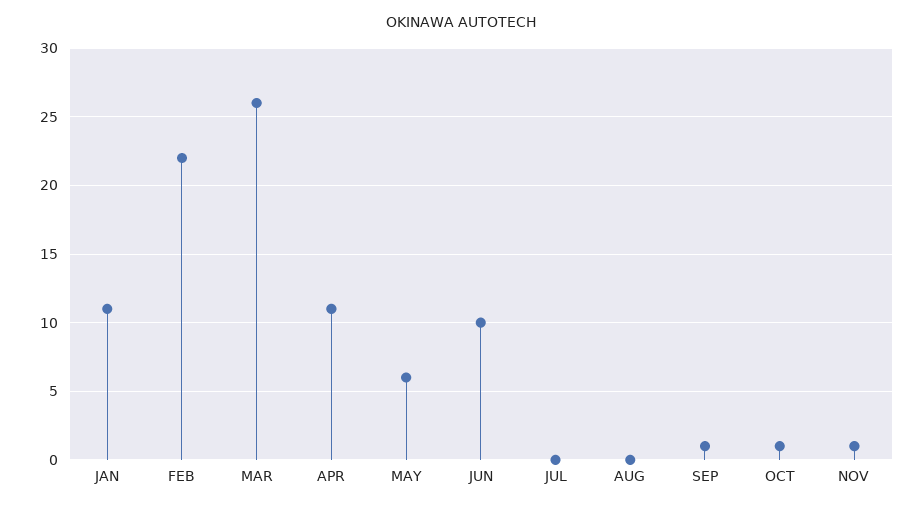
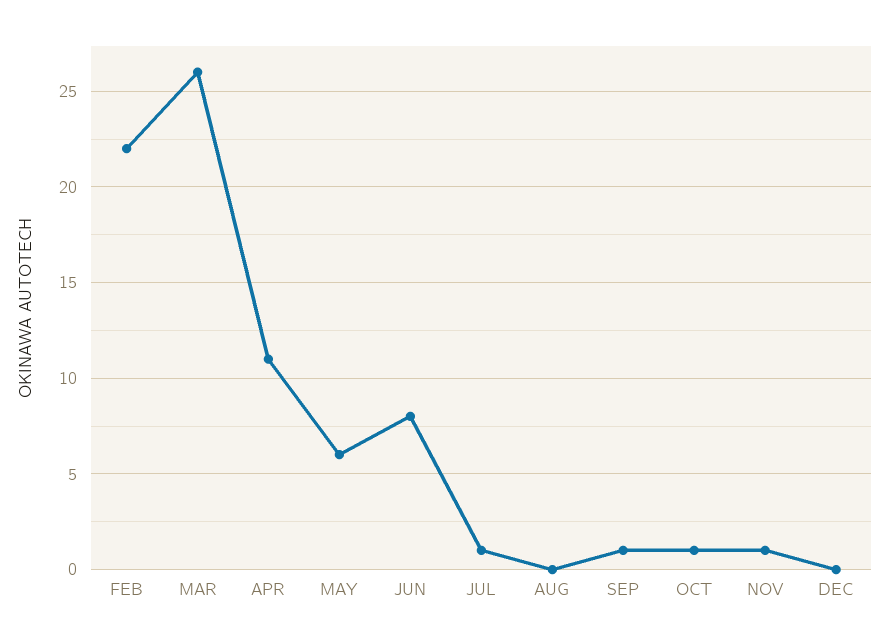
JAN: 11 -> none
JUN: 10 -> 8
JUL: 0 -> 1
DEC: none -> 0

